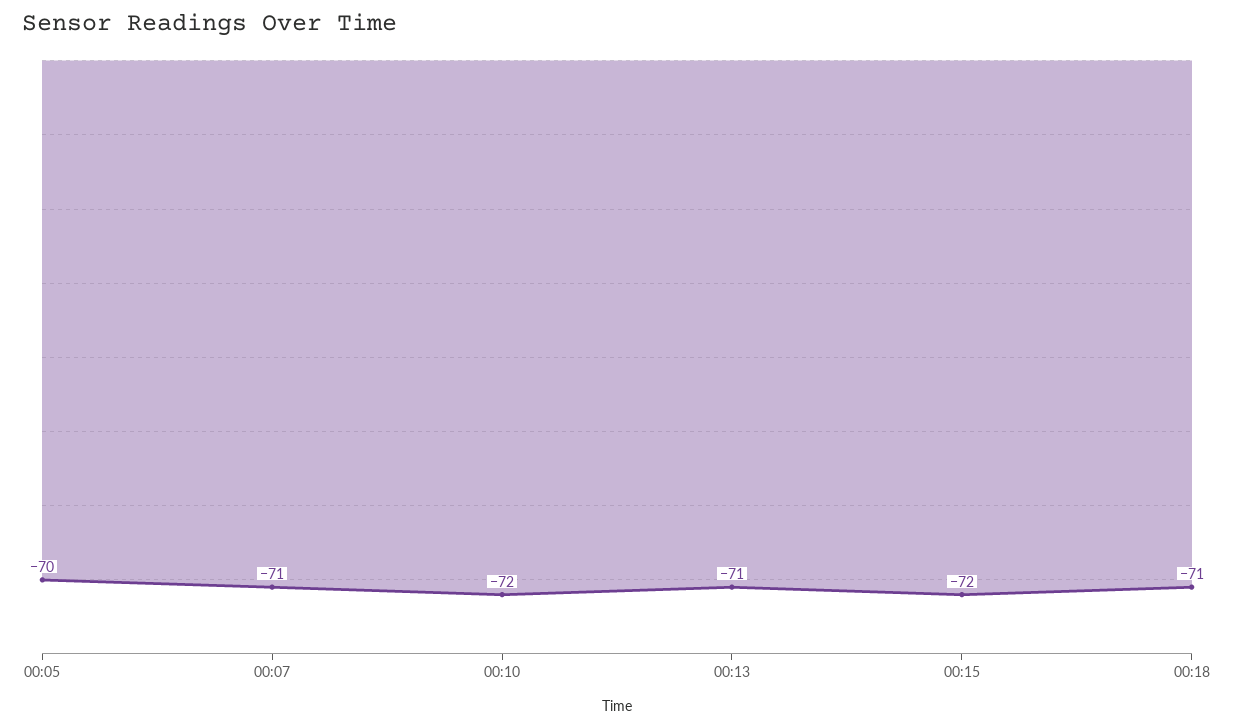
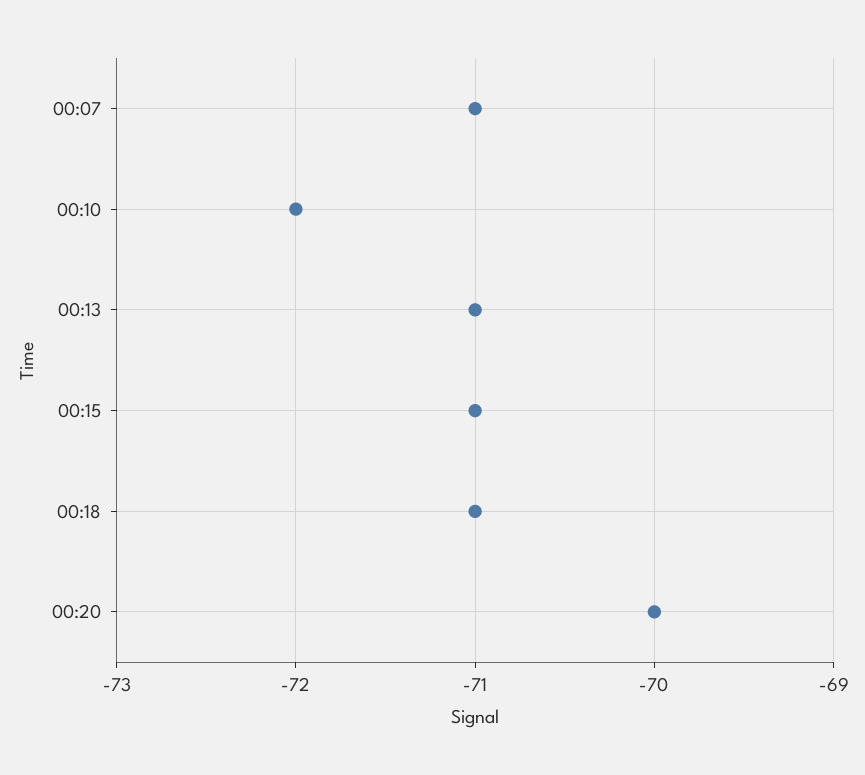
00:05: -70 -> none
00:15: -72 -> -71
00:20: none -> -70

